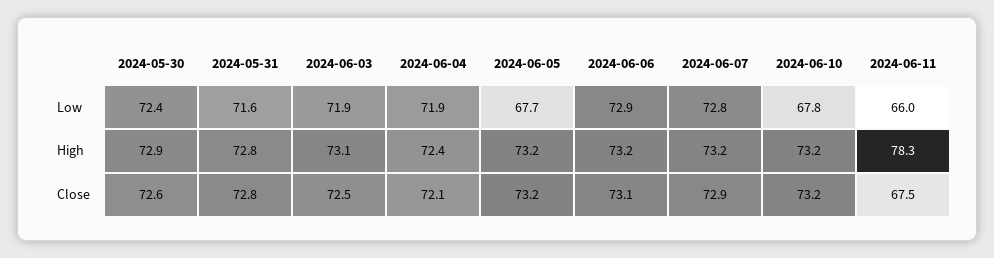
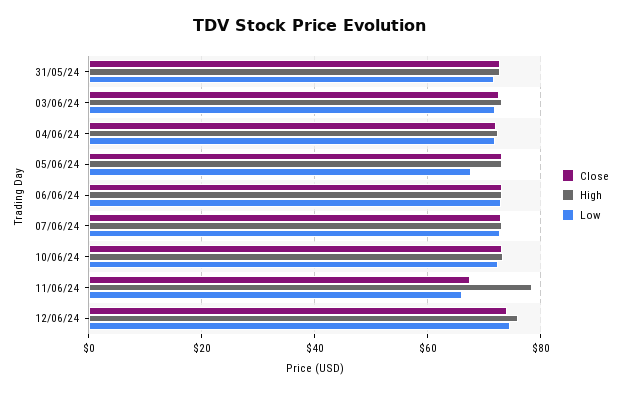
Low, 2024-05-30: 72.4 -> none
Low, 2024-06-10: 67.8 -> 72
High, 2024-05-30: 72.9 -> none
Close, 2024-05-30: 72.6 -> none
Close, 12/06/24: none -> 74
High, 12/06/24: none -> 76
Low, 12/06/24: none -> 74

